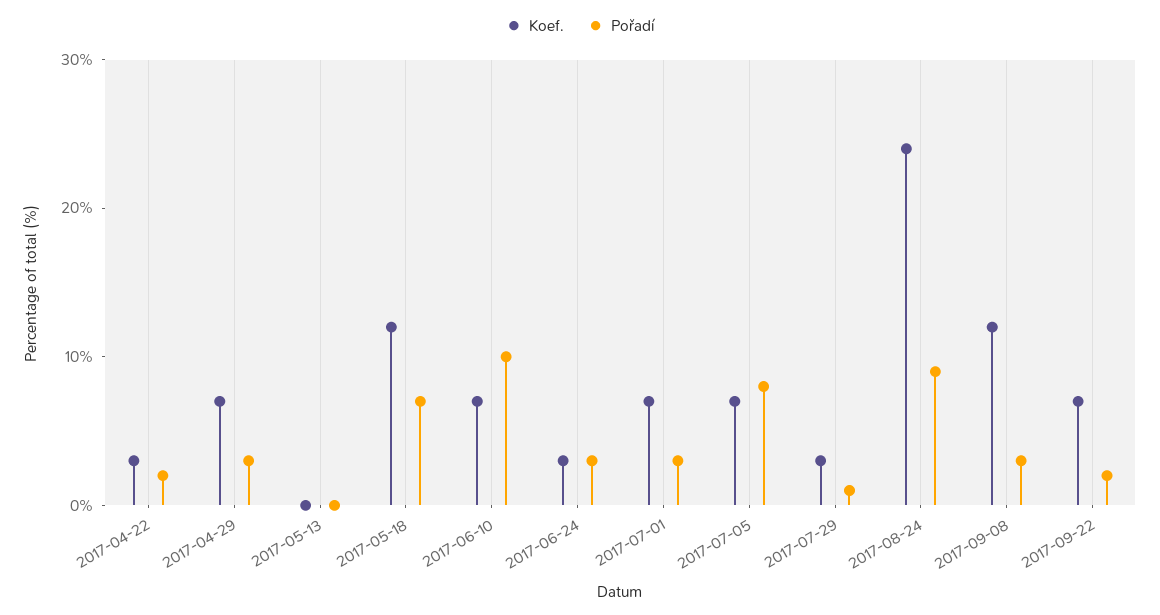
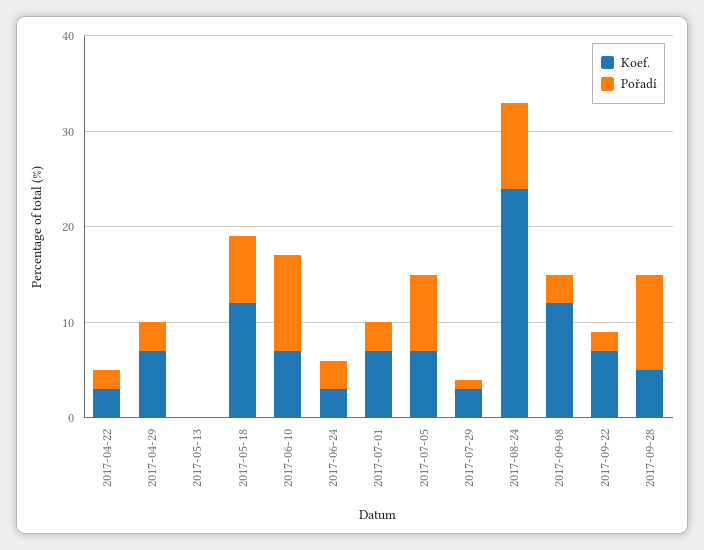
Koef., 2017-09-28: none -> 5
Pořadí, 2017-09-28: none -> 10

